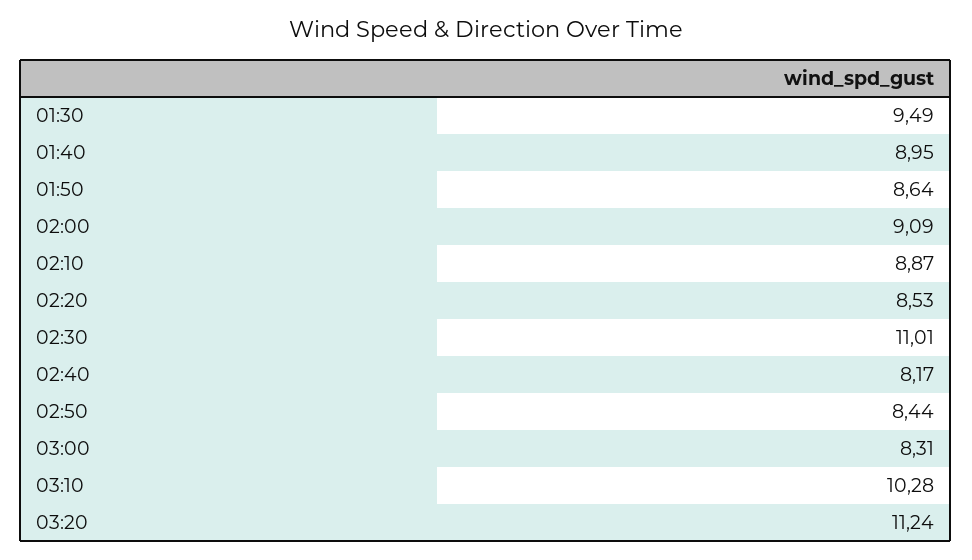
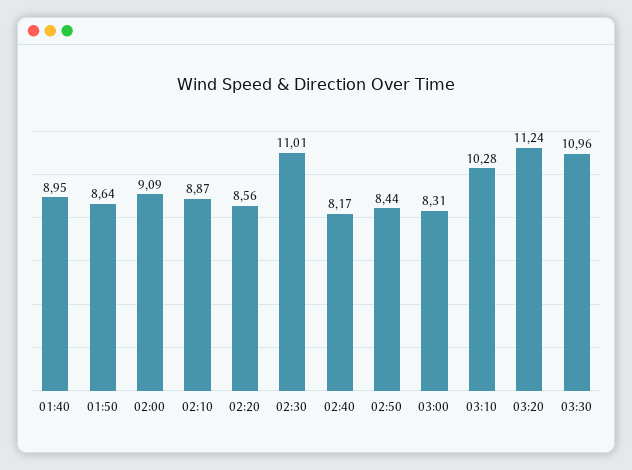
01:30: 9.49 -> none
02:20: 8.53 -> 8.56
03:30: none -> 10.96

